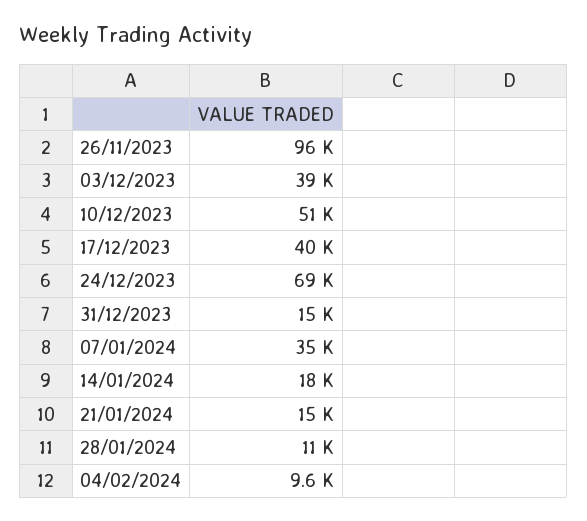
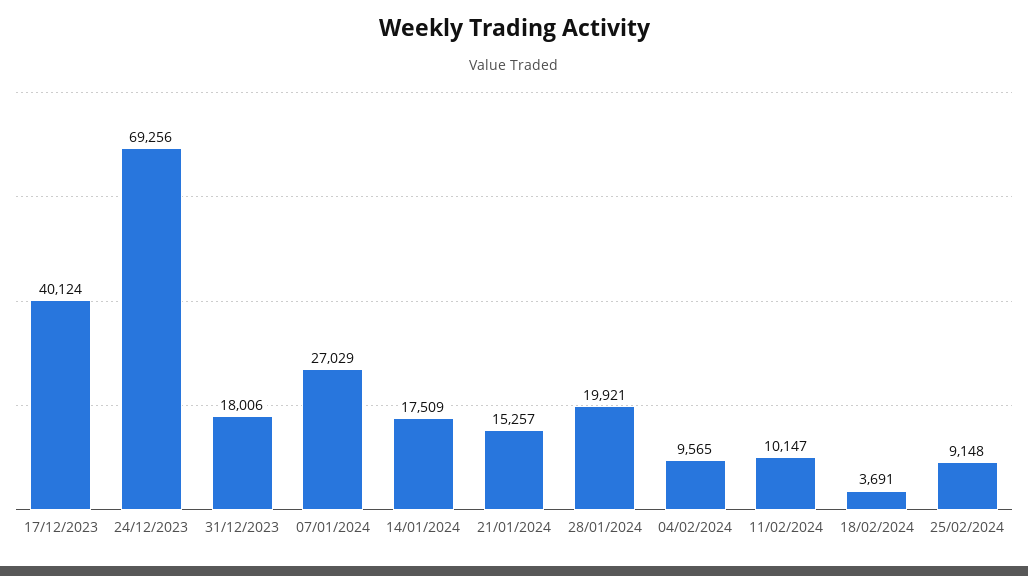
26/11/2023: 96000 -> none
03/12/2023: 39000 -> none
10/12/2023: 51000 -> none
31/12/2023: 15000 -> 18006
07/01/2024: 35000 -> 27029
28/01/2024: 11000 -> 19921
11/02/2024: none -> 10147
18/02/2024: none -> 3691
25/02/2024: none -> 9148

